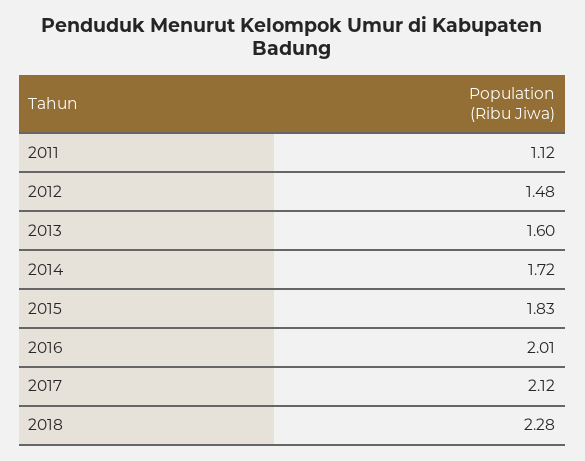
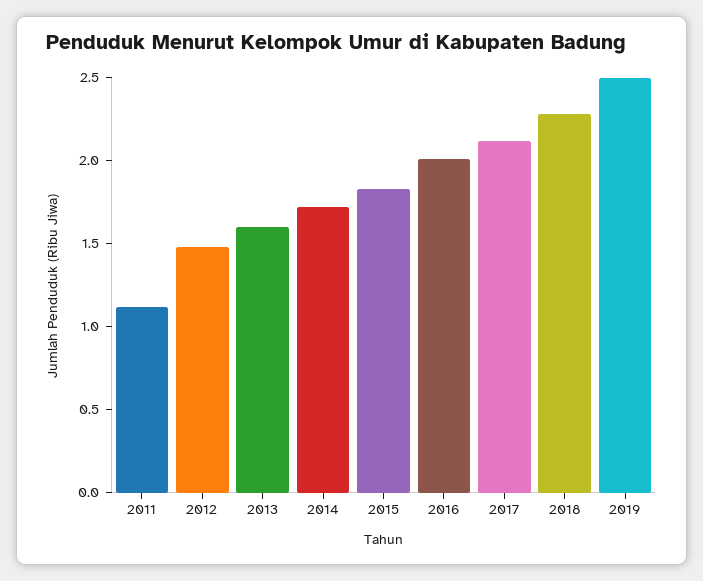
2019: none -> 2.5

